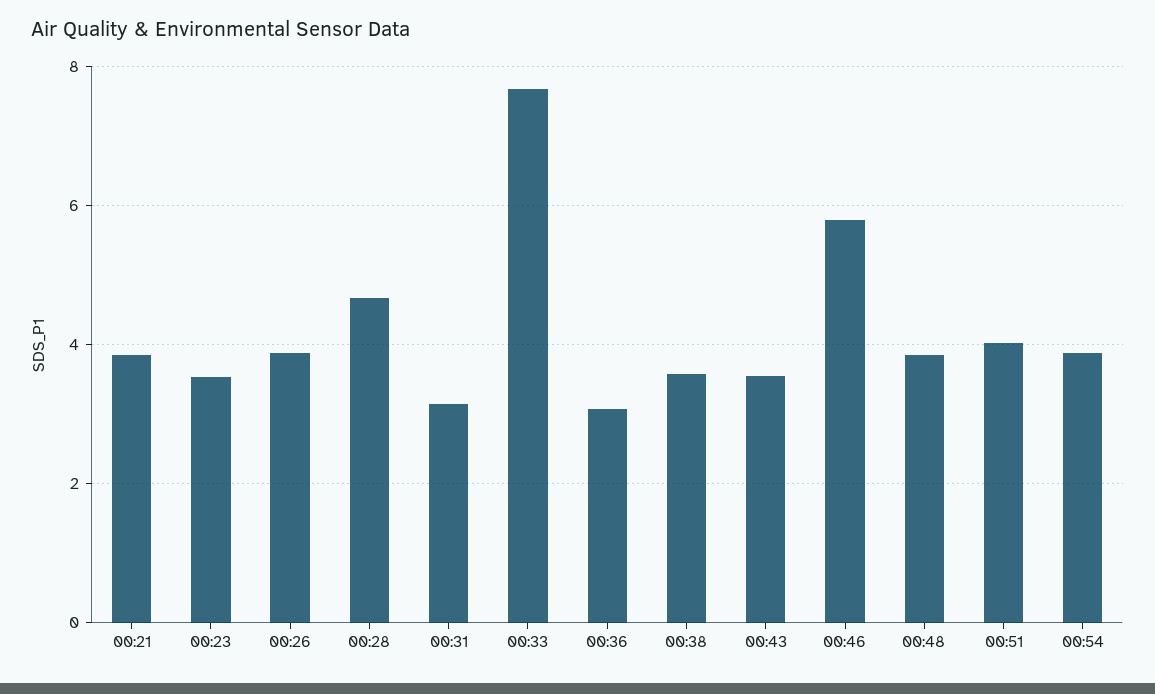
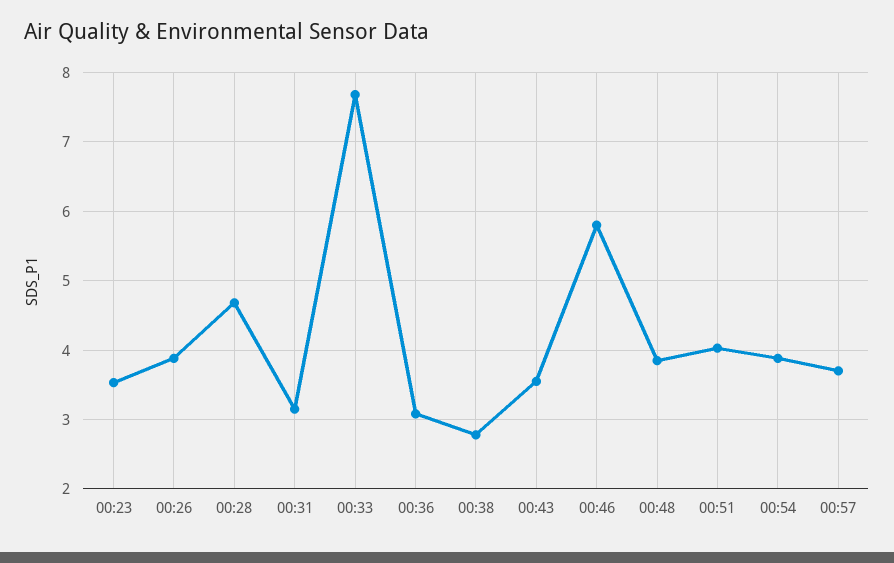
00:21: 3.8 -> none
00:38: 3.6 -> 2.8
00:57: none -> 3.7

